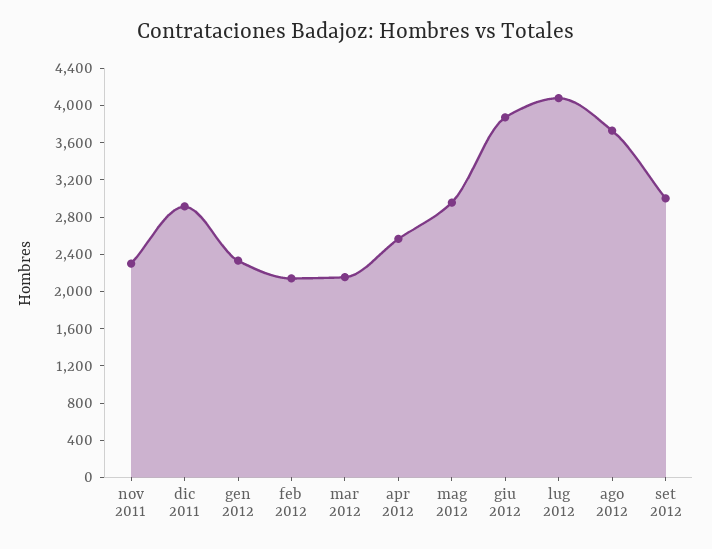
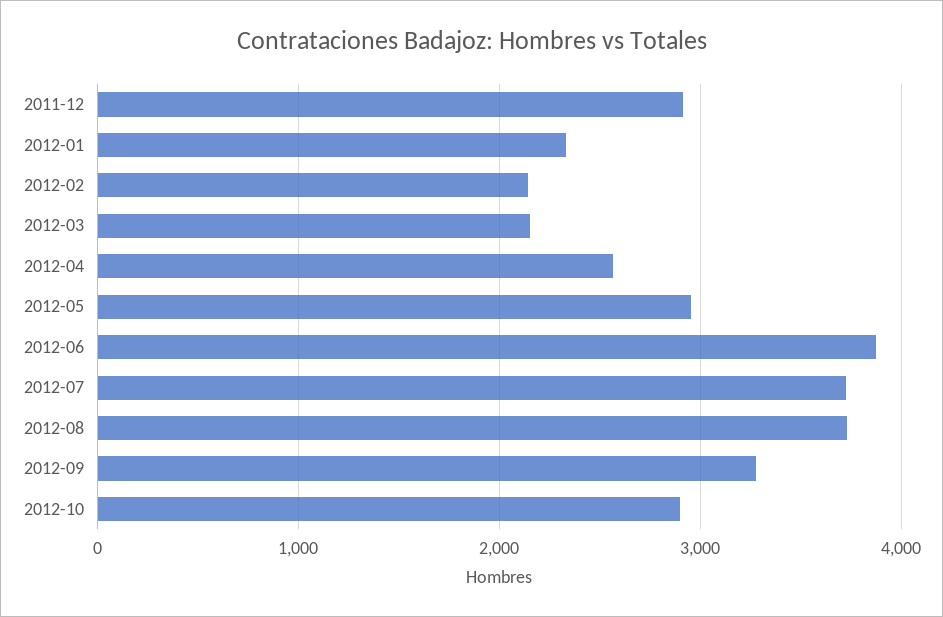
nov 2011: 2300 -> none
lug 2012: 4100 -> 3700
set 2012: 3000 -> 3300
2012-10: none -> 2900

